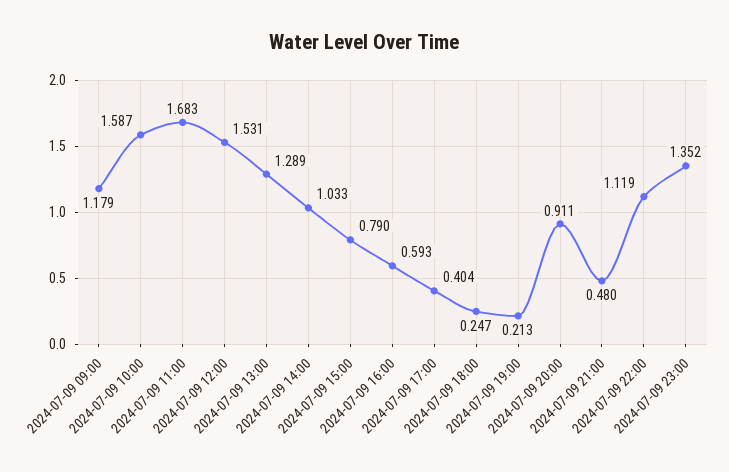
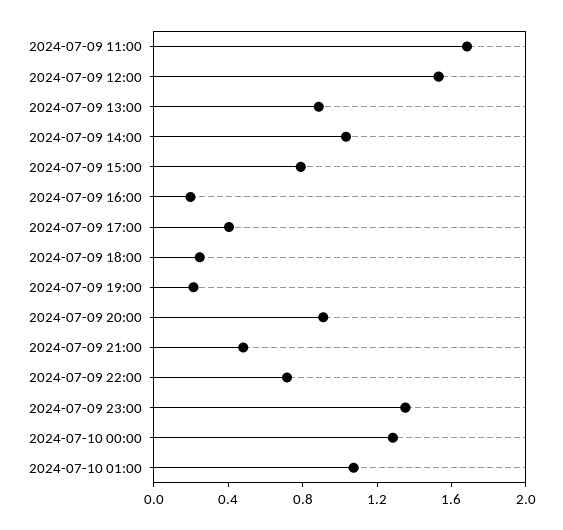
2024-07-09 09:00: 1.179 -> none
2024-07-09 10:00: 1.587 -> none
2024-07-09 13:00: 1.289 -> 0.9
2024-07-09 16:00: 0.593 -> 0.2
2024-07-09 22:00: 1.119 -> 0.7
2024-07-10 00:00: none -> 1.3
2024-07-10 01:00: none -> 1.1

